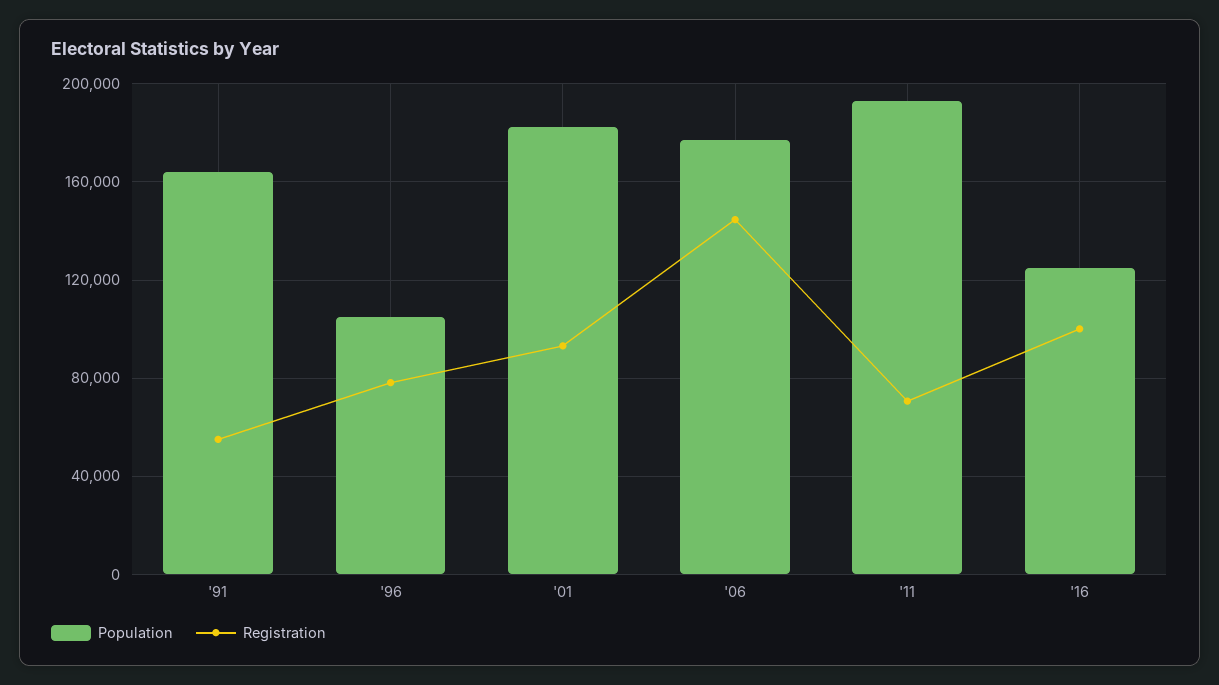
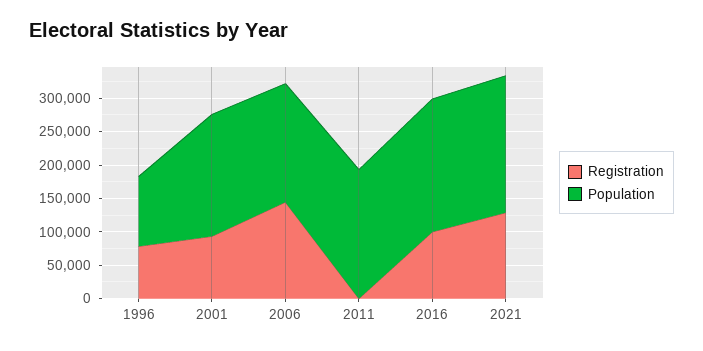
Population, '91: 165000 -> none
Registration, '91: 55000 -> none
Registration, '11: 70000 -> 0
Population, '16: 125000 -> 200000
Registration, 2021: none -> 125000
Population, 2021: none -> 200000

